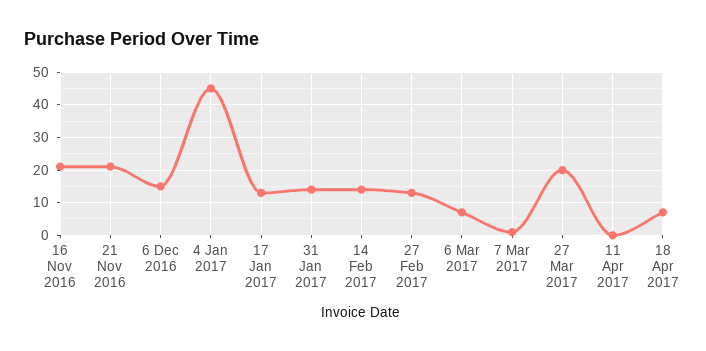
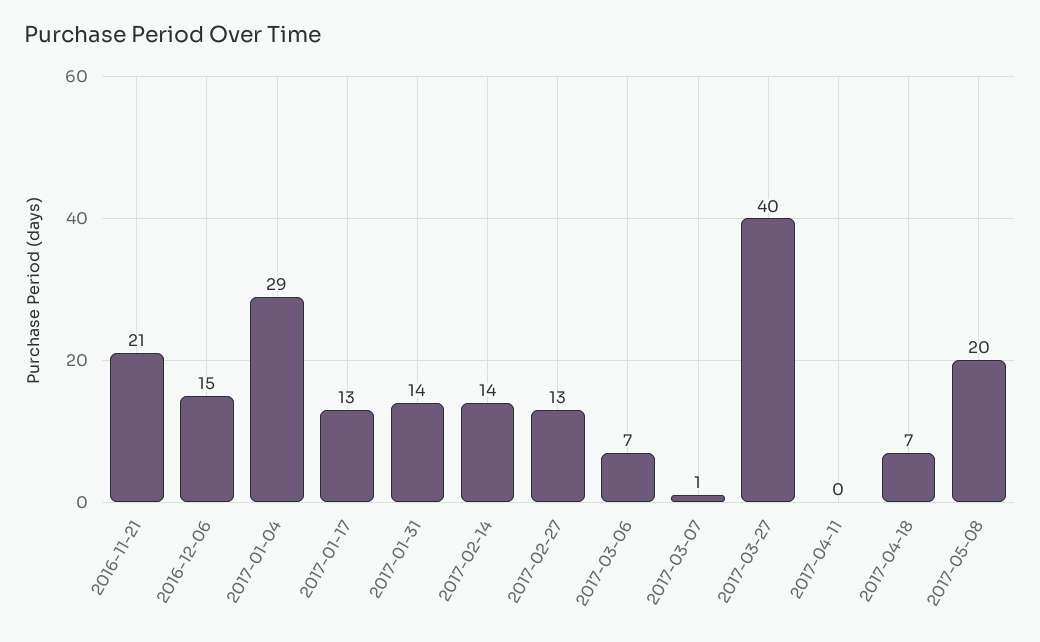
16 Nov 2016: 20 -> none
4 Jan 2017: 45 -> 29
27 Mar 2017: 20 -> 40
2017-05-08: none -> 20

